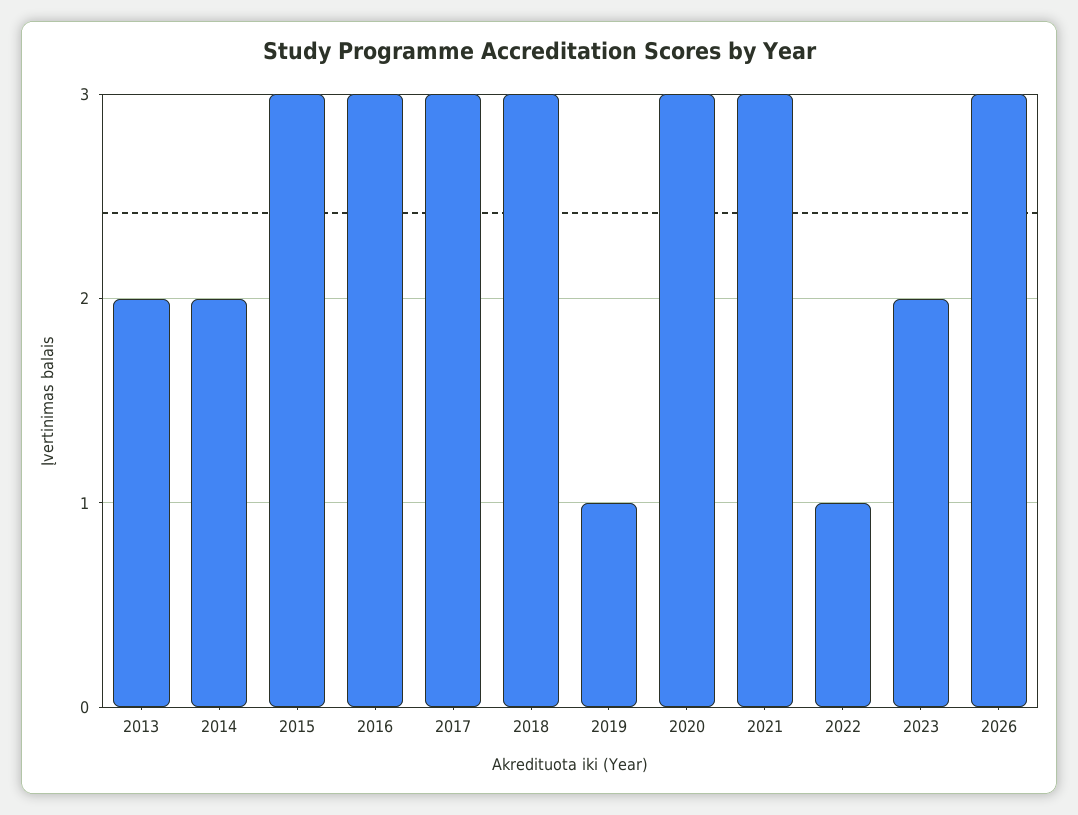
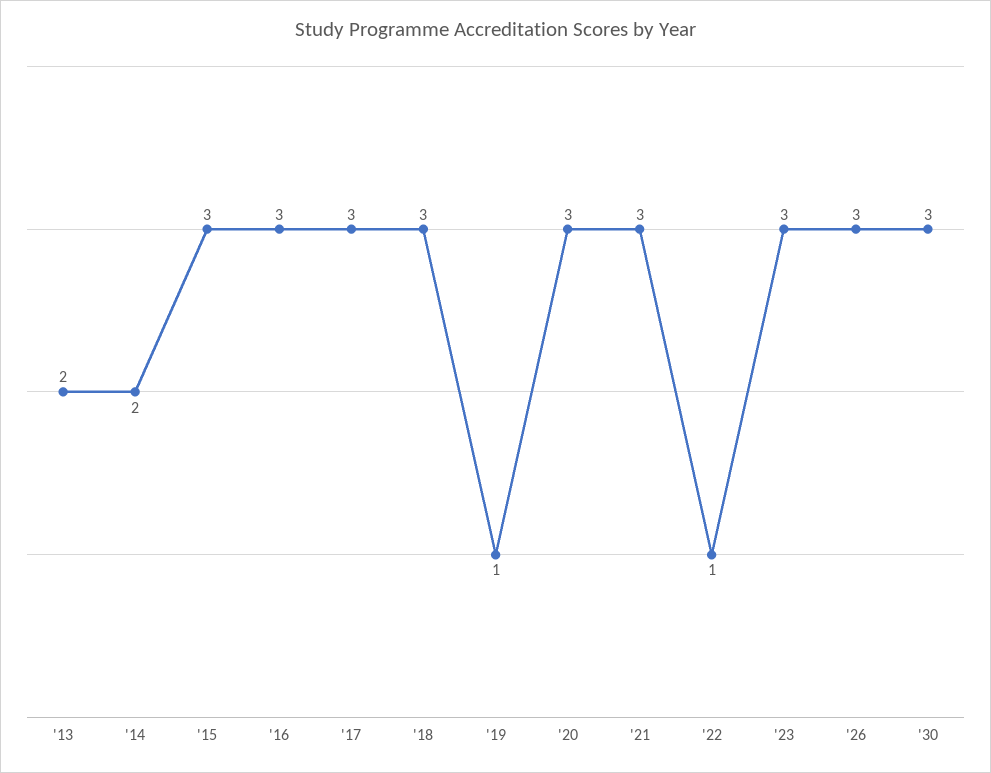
2023: 2 -> 3
'30: none -> 3

